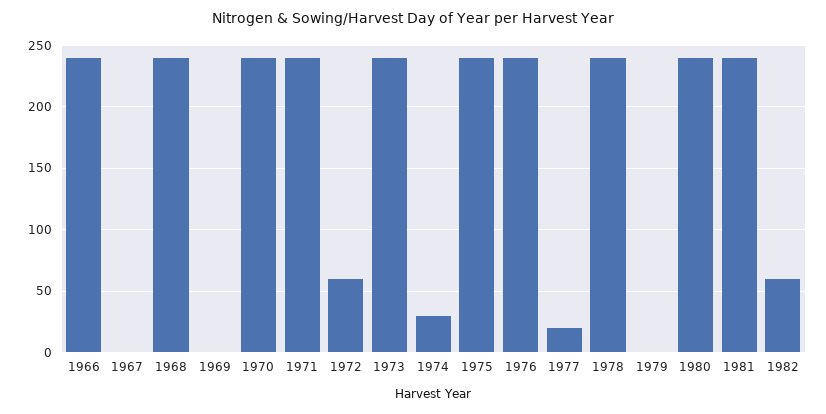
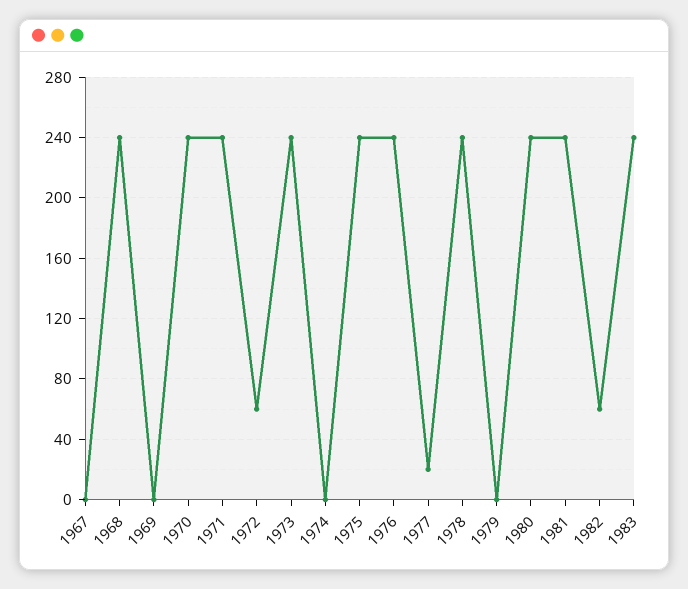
1966: 240 -> none
1974: 30 -> 0
1983: none -> 240

